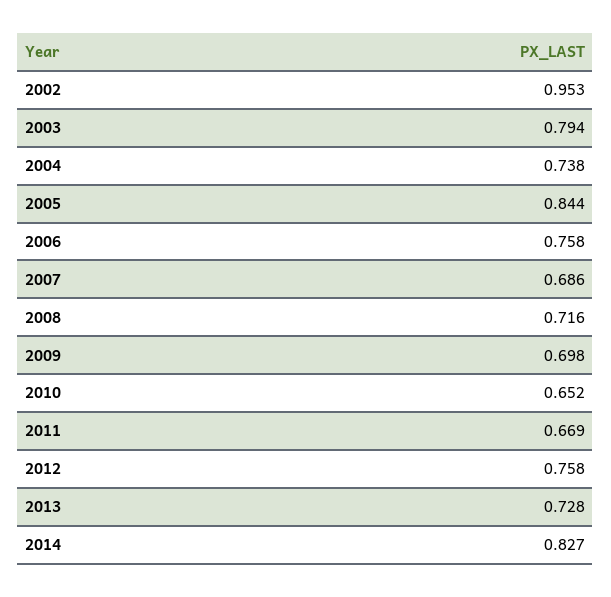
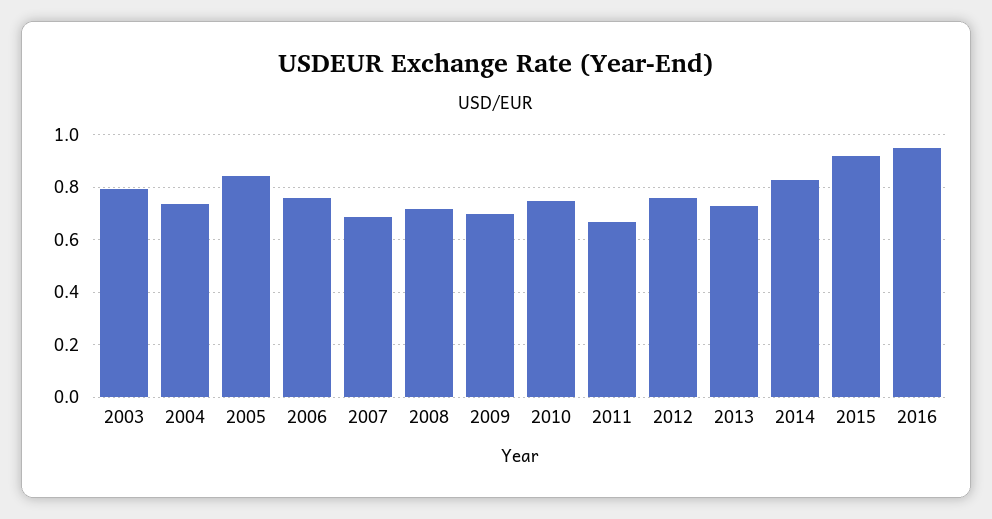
2002: 0.953 -> none
2010: 0.652 -> 0.75
2015: none -> 0.925
2016: none -> 0.95

